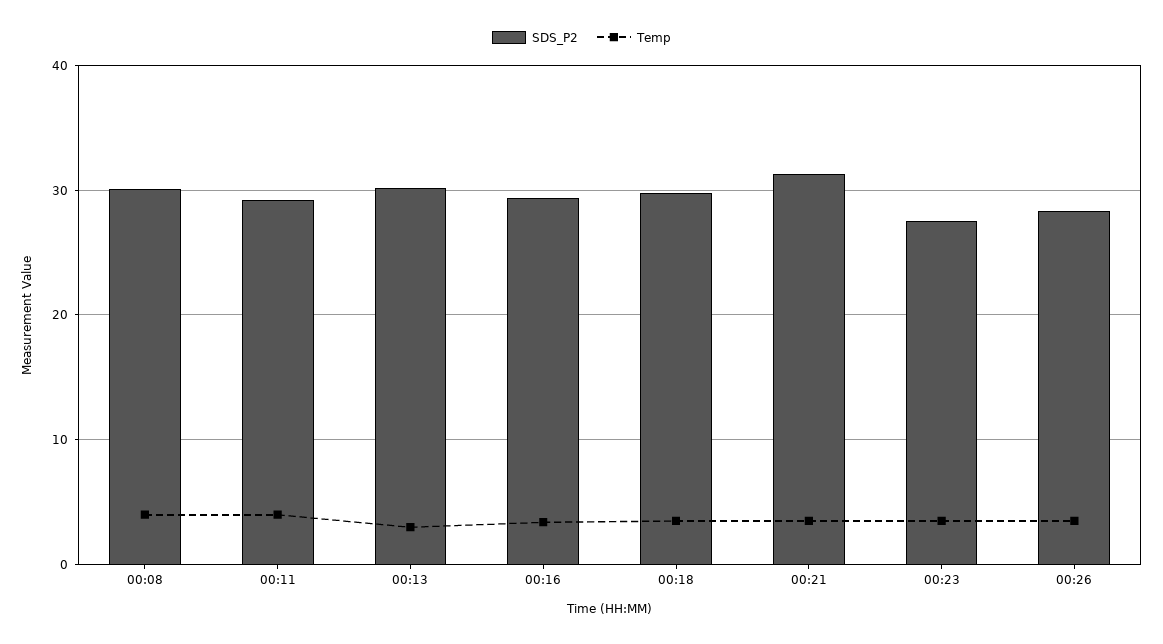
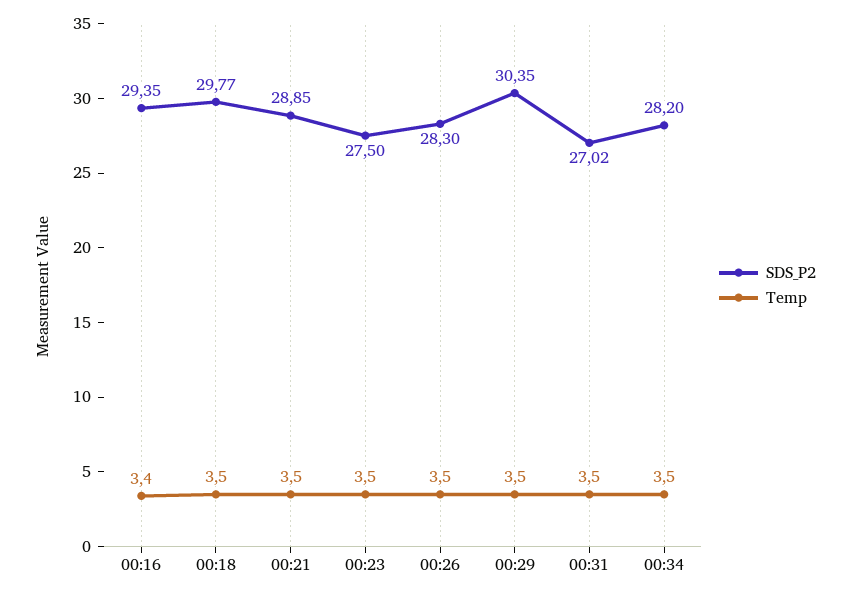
SDS_P2, 00:08: 30 -> none
Temp, 00:08: 4 -> none
SDS_P2, 00:11: 29 -> none
Temp, 00:11: 4 -> none
SDS_P2, 00:13: 30 -> none
Temp, 00:13: 3 -> none
SDS_P2, 00:21: 31 -> 28.85
SDS_P2, 00:29: none -> 30.35
Temp, 00:29: none -> 3.5
SDS_P2, 00:31: none -> 27.02
Temp, 00:31: none -> 3.5
SDS_P2, 00:34: none -> 28.2
Temp, 00:34: none -> 3.5

